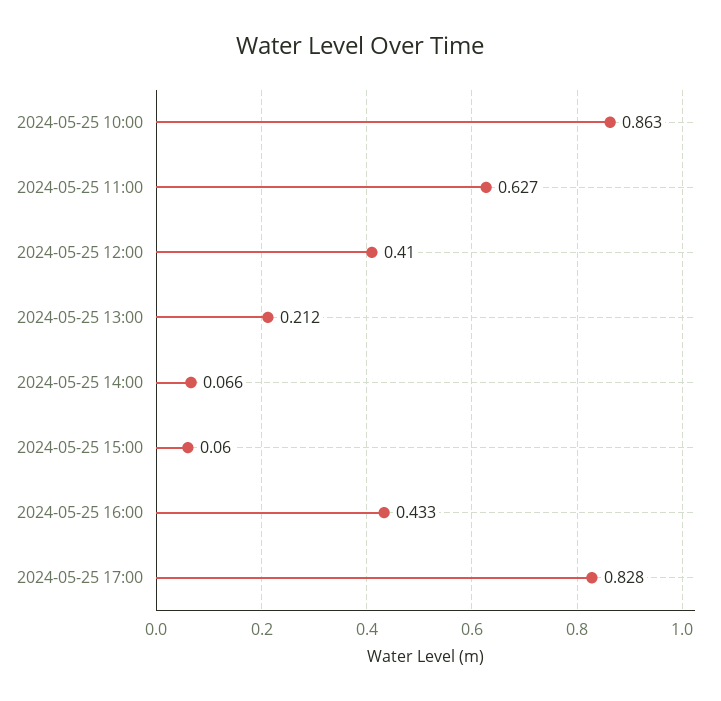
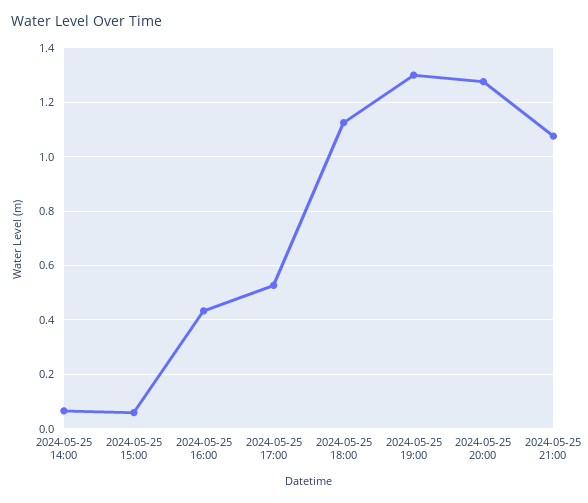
2024-05-25 10:00: 0.863 -> none
2024-05-25 11:00: 0.627 -> none
2024-05-25 12:00: 0.41 -> none
2024-05-25 13:00: 0.212 -> none
2024-05-25 17:00: 0.828 -> 0.525
2024-05-25 18:00: none -> 1.125
2024-05-25 19:00: none -> 1.3
2024-05-25 20:00: none -> 1.275
2024-05-25 21:00: none -> 1.075

